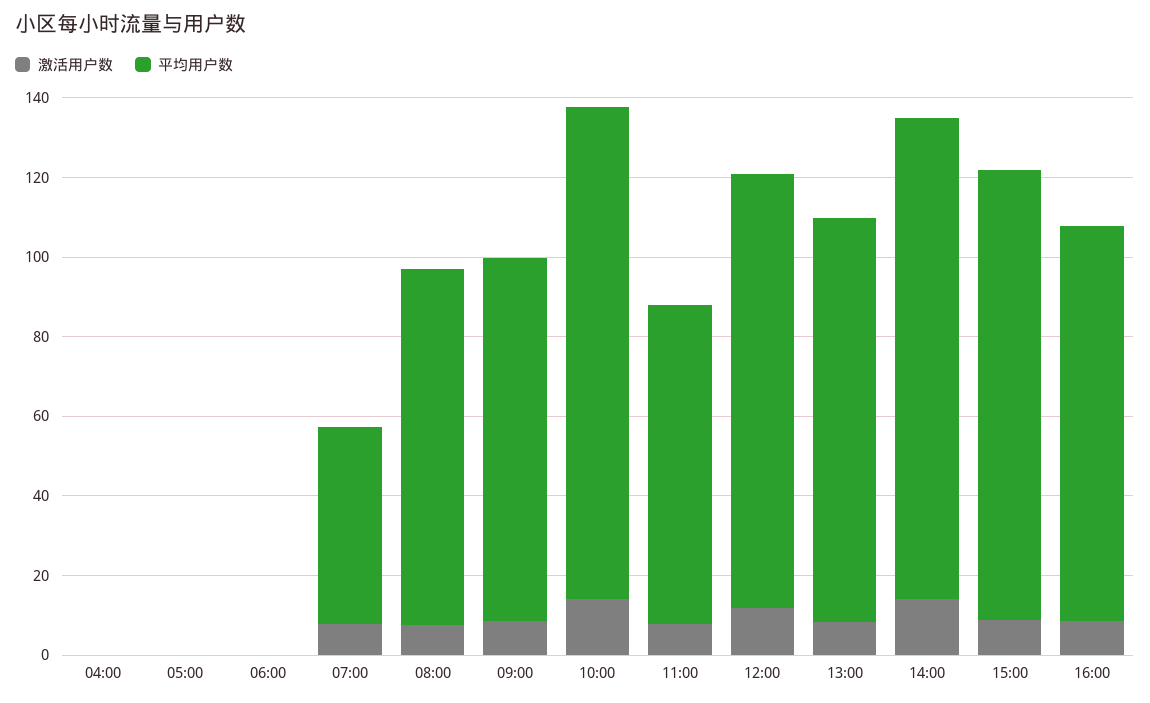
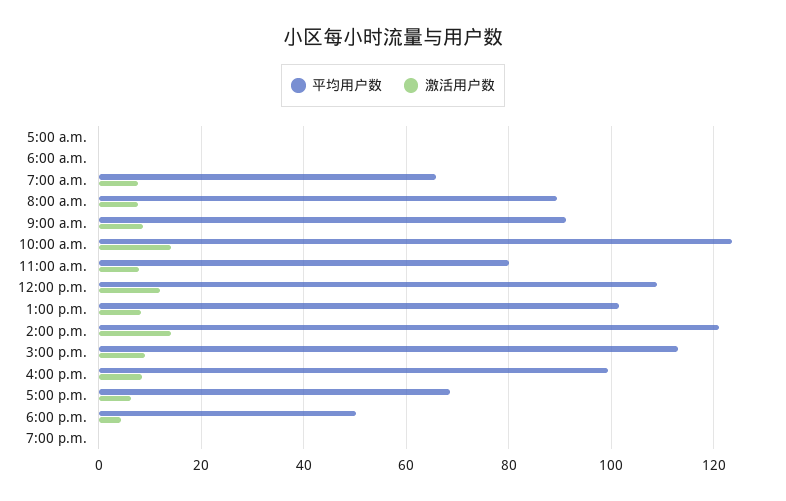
激活用户数, 04:00: 0 -> none
平均用户数, 04:00: 0 -> none
平均用户数, 07:00: 50 -> 66
平均用户数, 5:00 p.m.: none -> 68
激活用户数, 5:00 p.m.: none -> 6
平均用户数, 6:00 p.m.: none -> 50
激活用户数, 6:00 p.m.: none -> 4
平均用户数, 7:00 p.m.: none -> 0
激活用户数, 7:00 p.m.: none -> 0

